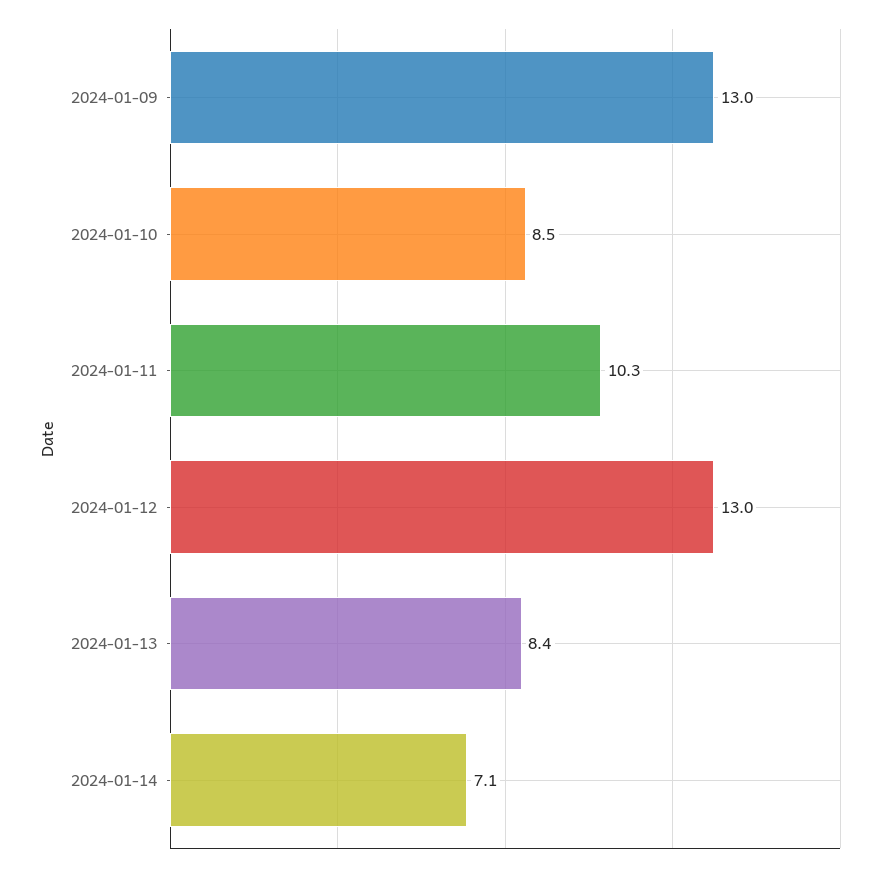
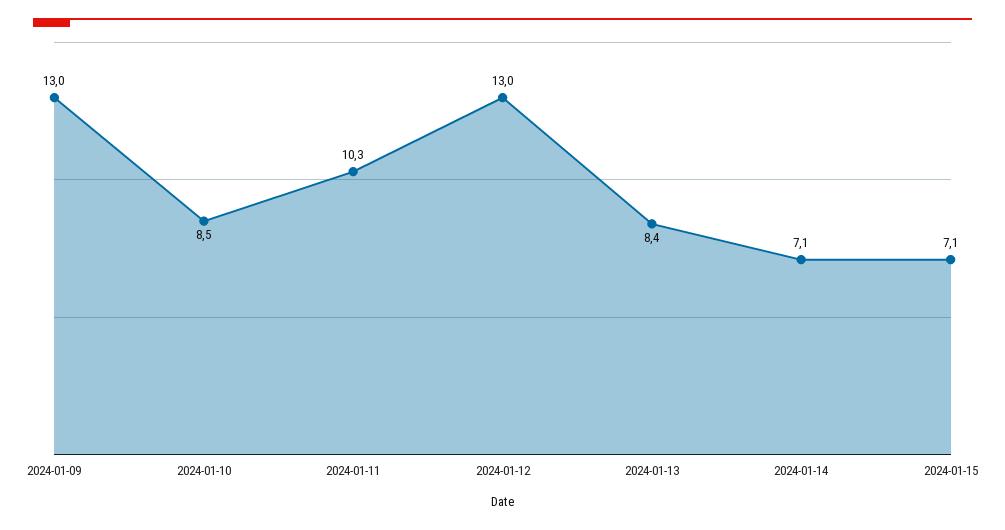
2024-01-15: none -> 7.1

